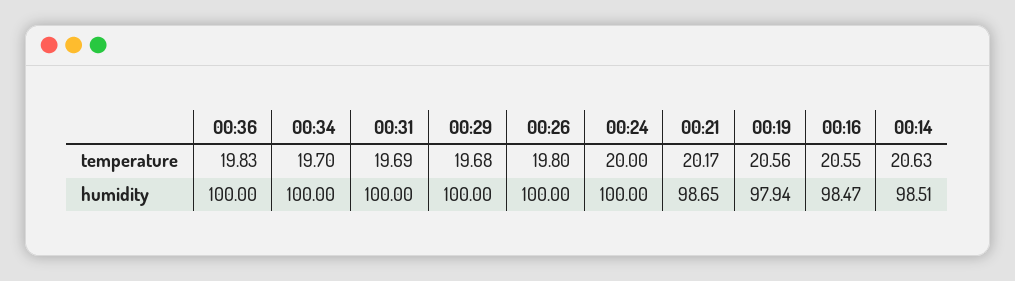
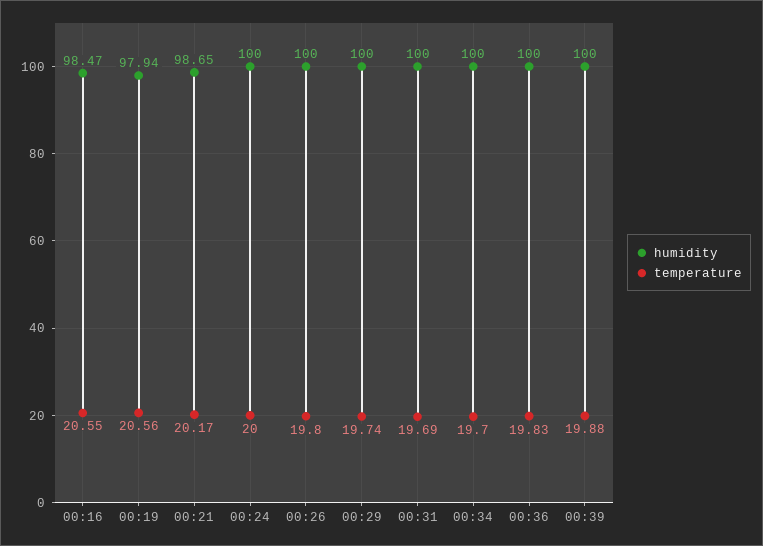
temperature, 00:29: 19.68 -> 19.74
temperature, 00:14: 20.63 -> none
humidity, 00:14: 98.51 -> none
humidity, 00:39: none -> 100
temperature, 00:39: none -> 19.88

